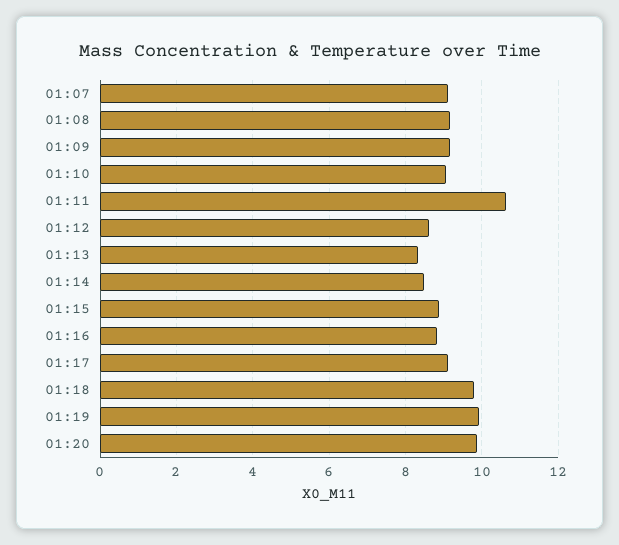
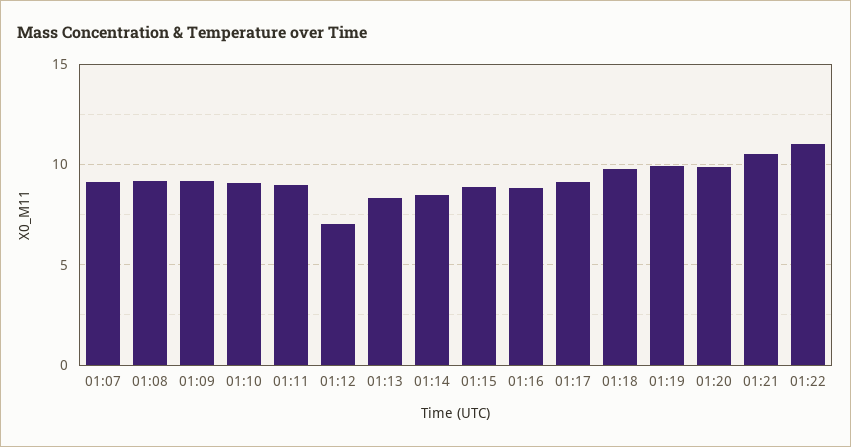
01:11: 10.6 -> 9
01:12: 8.6 -> 7
01:21: none -> 10.5
01:22: none -> 11

